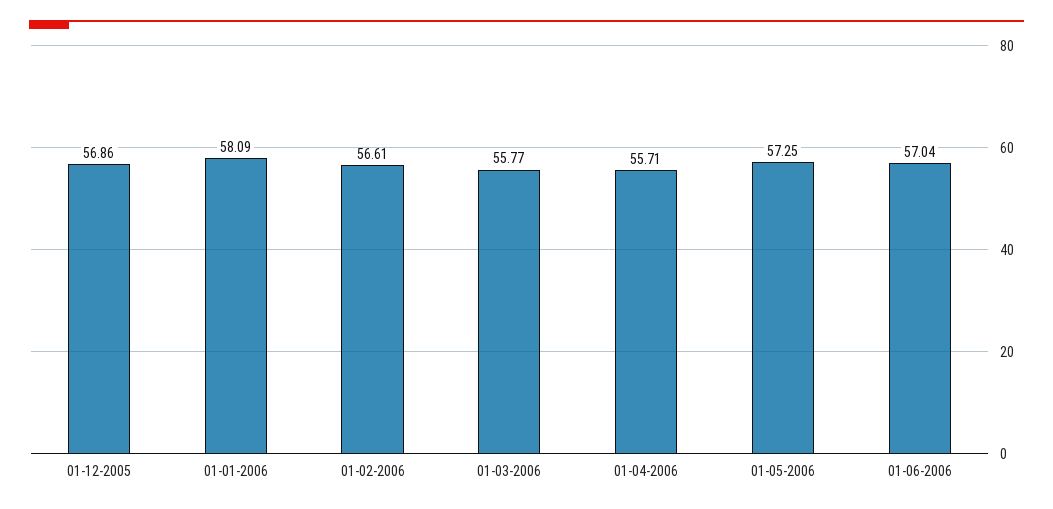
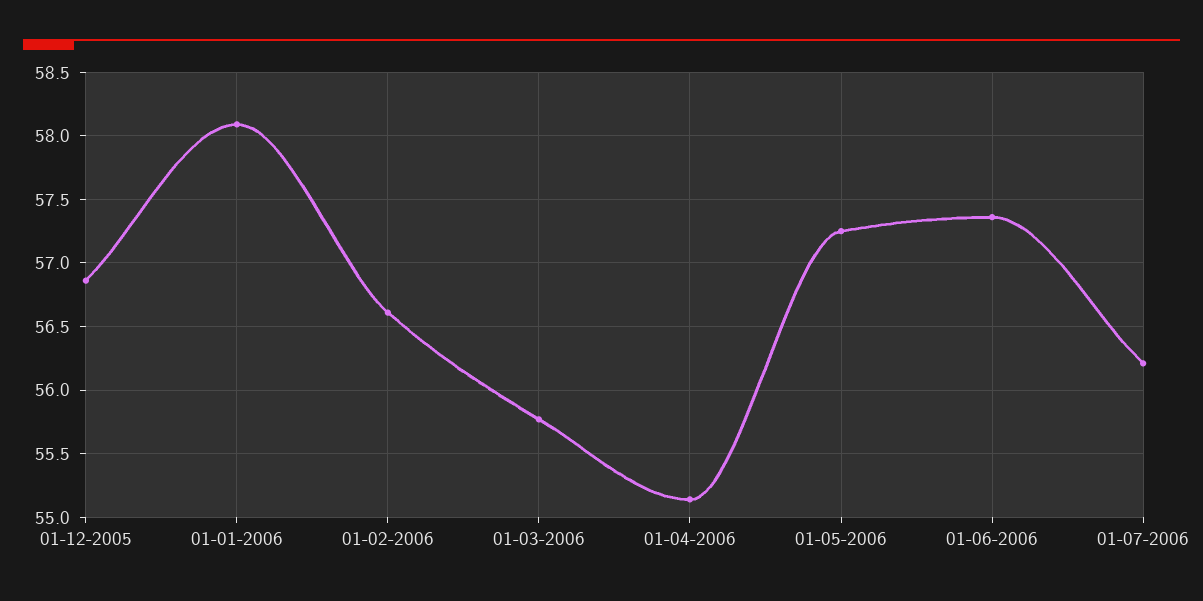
01-04-2006: 55.71 -> 55.15
01-06-2006: 57.04 -> 57.35
01-07-2006: none -> 56.2

